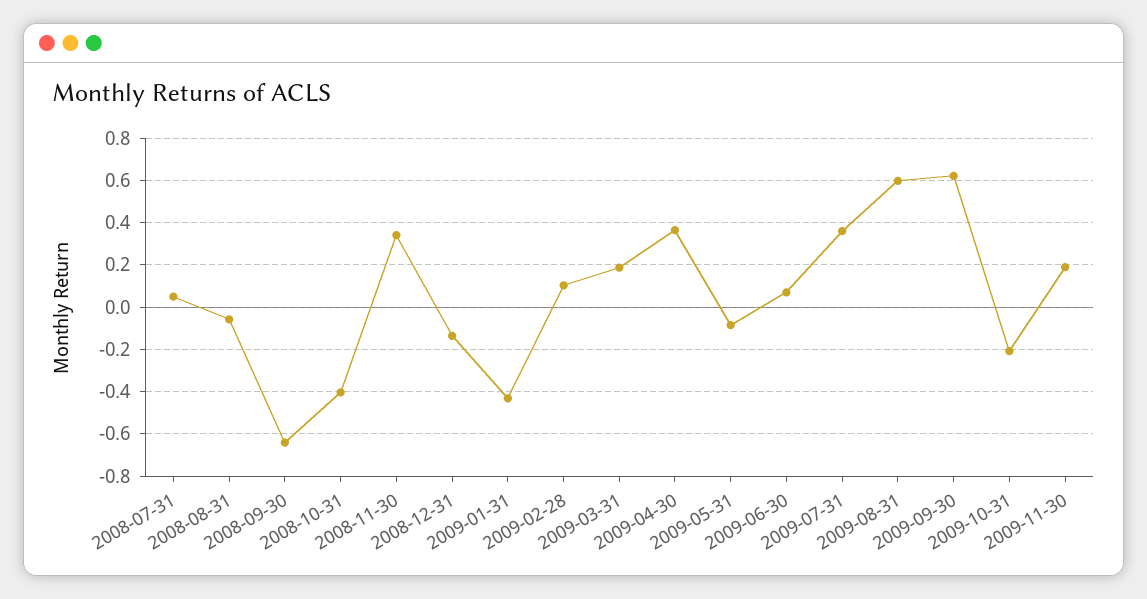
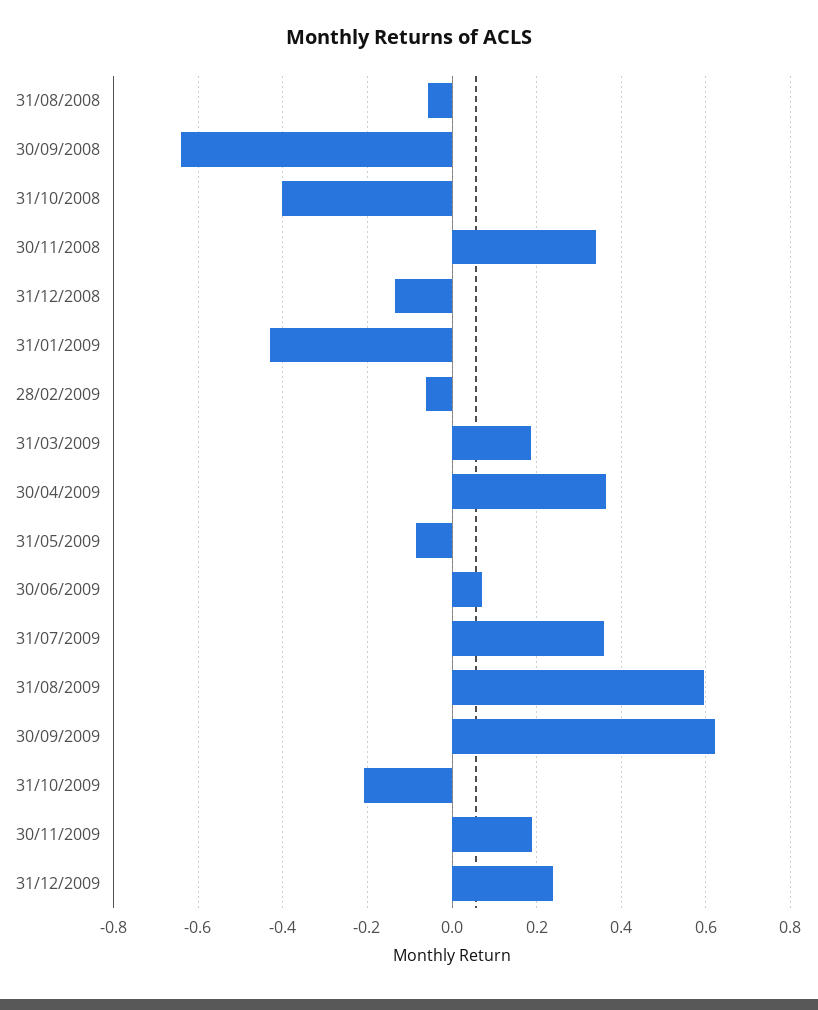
2008-07-31: 0.05 -> none
2009-02-28: 0.1 -> -0.06
31/12/2009: none -> 0.24

